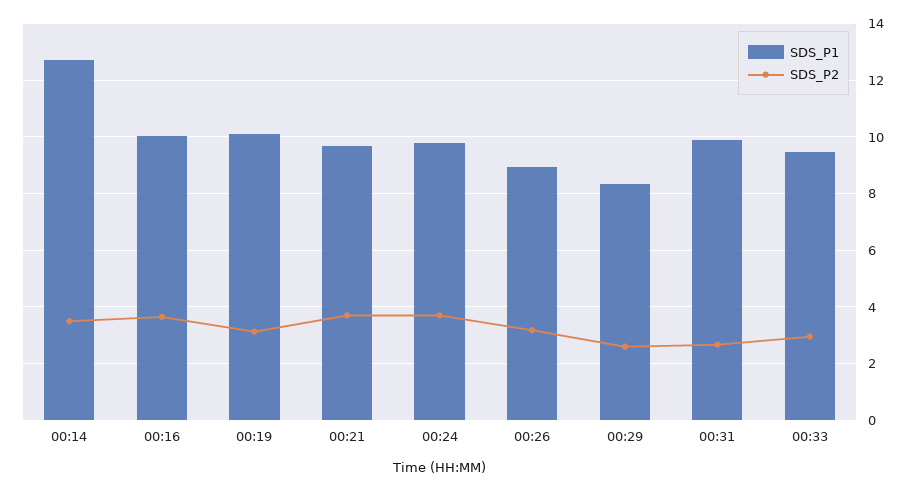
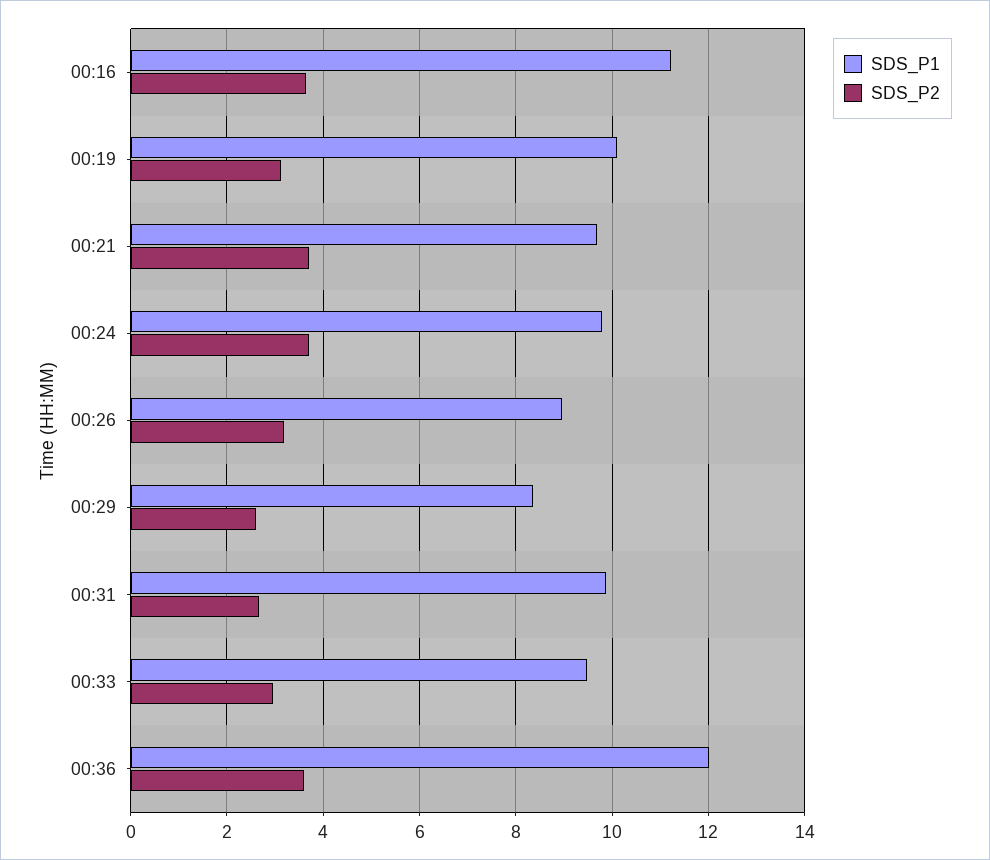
SDS_P1, 00:14: 12.75 -> none
SDS_P2, 00:14: 3.5 -> none
SDS_P1, 00:16: 10 -> 11.2
SDS_P1, 00:36: none -> 12
SDS_P2, 00:36: none -> 3.6

